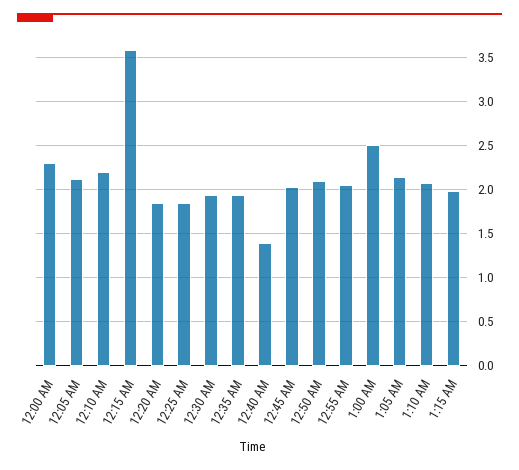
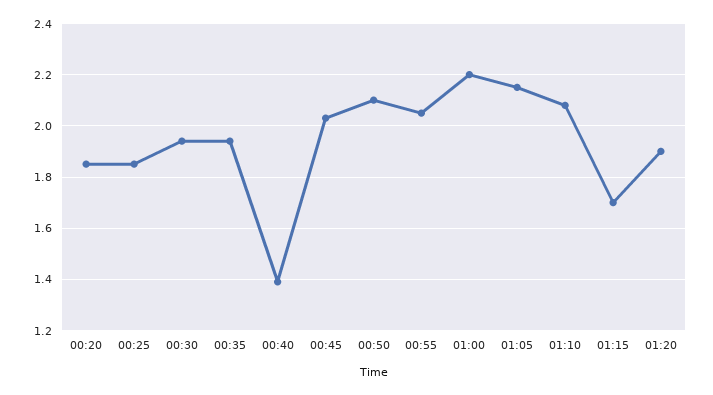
12:00 AM: 2.3 -> none
12:05 AM: 2.1 -> none
12:10 AM: 2.2 -> none
12:15 AM: 3.6 -> none
1:00 AM: 2.5 -> 2.2
1:15 AM: 2 -> 1.7
01:20: none -> 1.9

